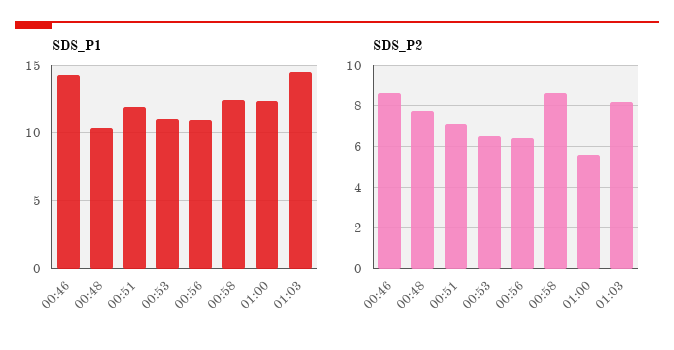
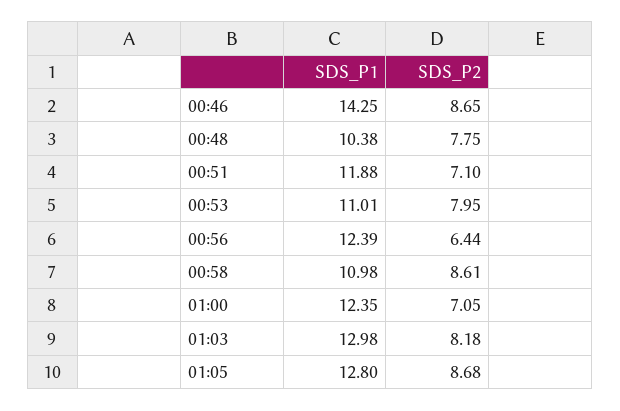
SDS_P1, 00:56: 11 -> 12.39
SDS_P1, 00:58: 12.5 -> 10.98
SDS_P1, 01:03: 14.5 -> 12.98
SDS_P2, 00:53: 6.5 -> 7.95
SDS_P2, 01:00: 5.5 -> 7.05
SDS_P1, 01:05: none -> 12.8
SDS_P2, 01:05: none -> 8.68

